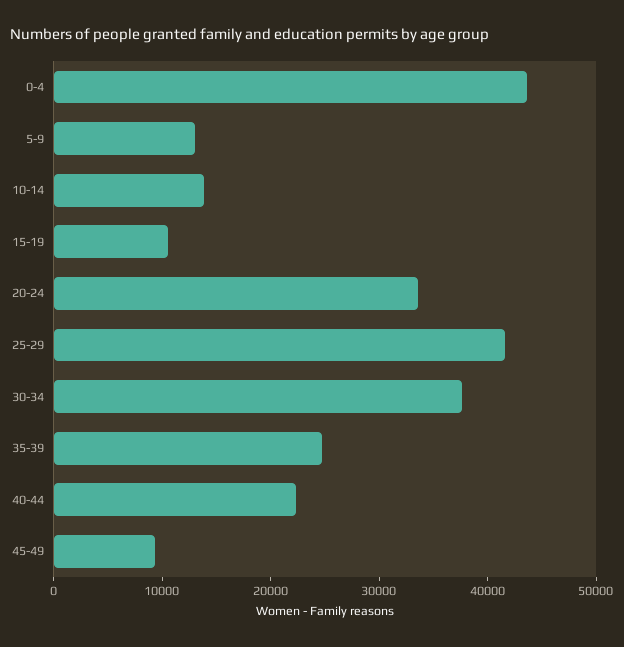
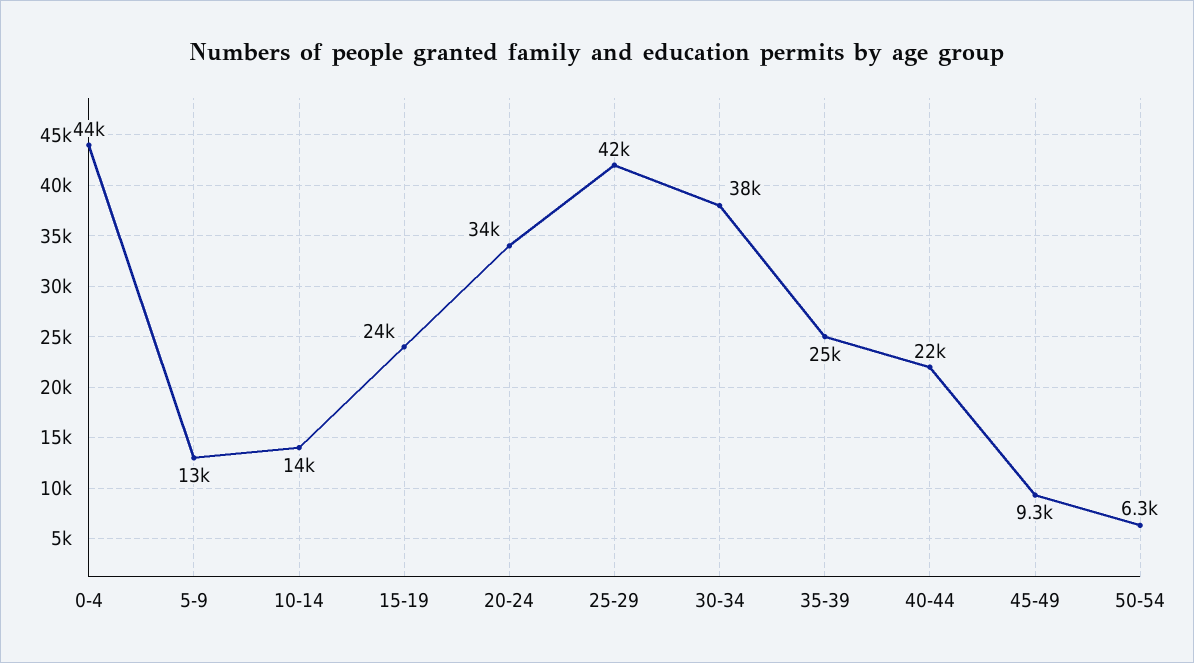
15-19: 10000 -> 24000
50-54: none -> 6300

